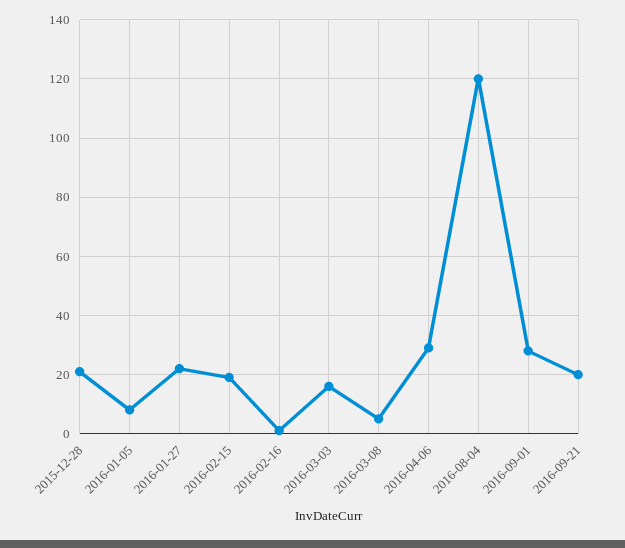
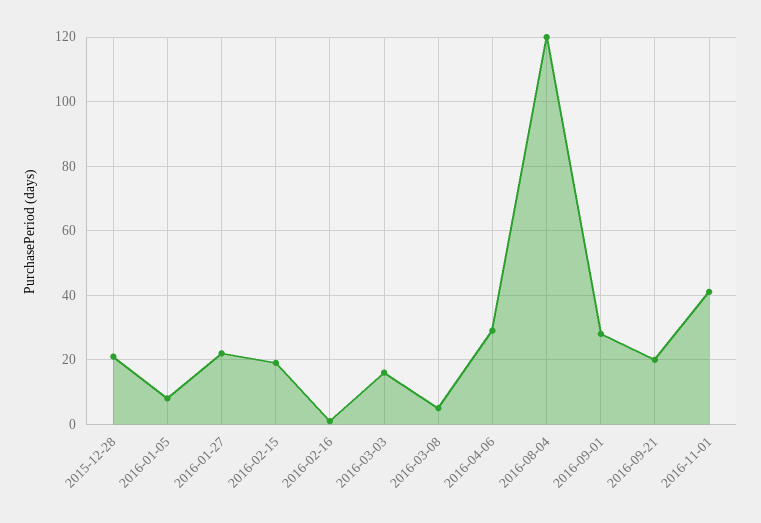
2016-11-01: none -> 40

